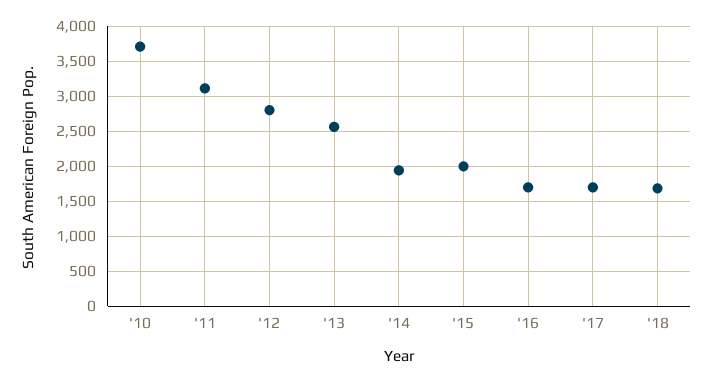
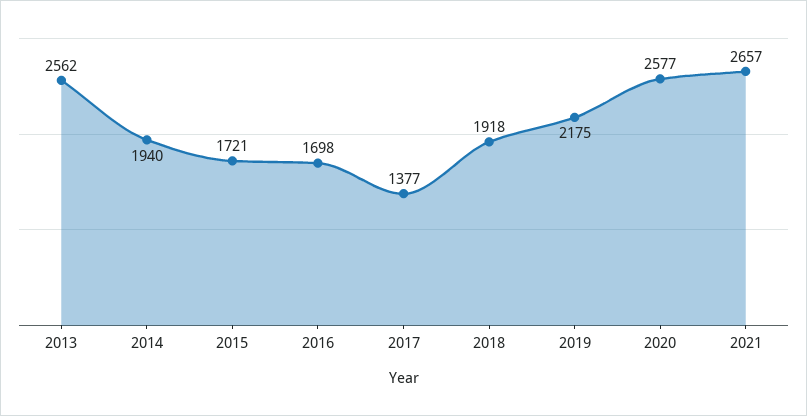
'10: 3700 -> none
'11: 3100 -> none
'12: 2800 -> none
'15: 2000 -> 1721
'17: 1700 -> 1377
'18: 1700 -> 1918
2019: none -> 2175
2020: none -> 2577
2021: none -> 2657

